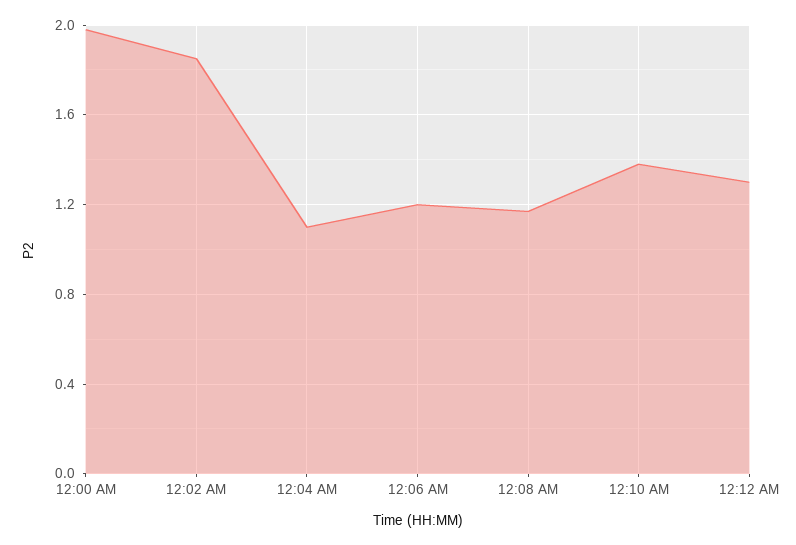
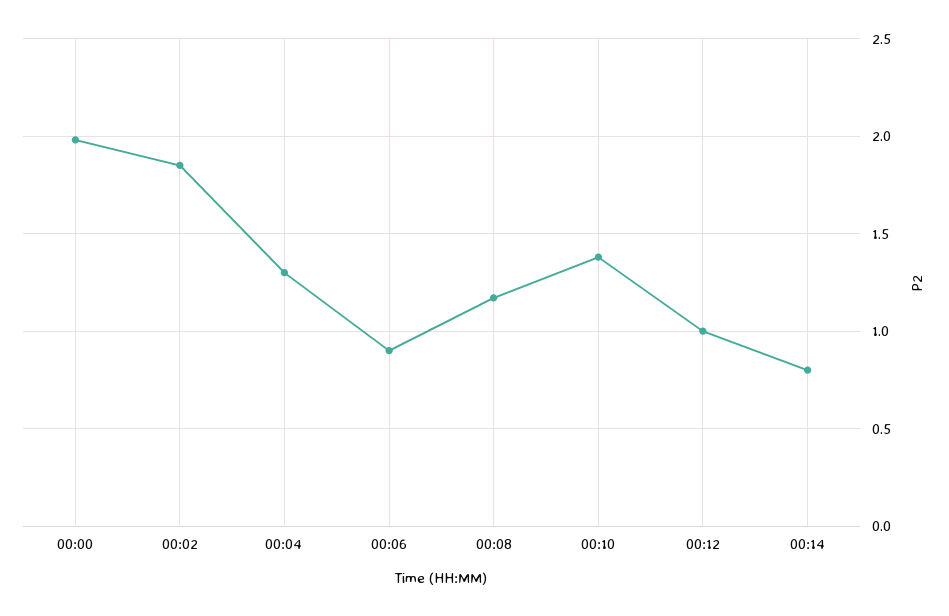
12:04 AM: 1.1 -> 1.3
12:06 AM: 1.2 -> 0.9
12:12 AM: 1.3 -> 1
00:14: none -> 0.8

